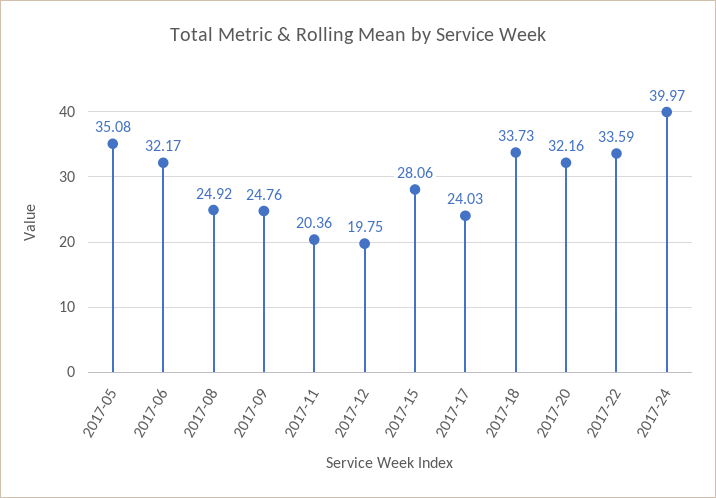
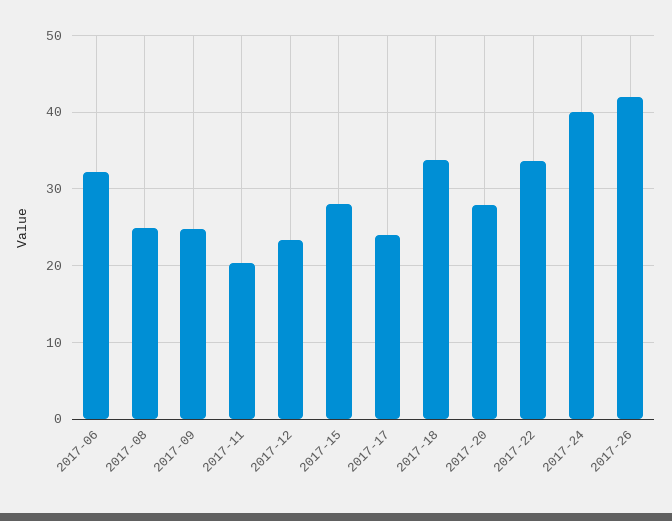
2017-05: 35.08 -> none
2017-12: 19.75 -> 23
2017-20: 32.16 -> 28
2017-26: none -> 42

